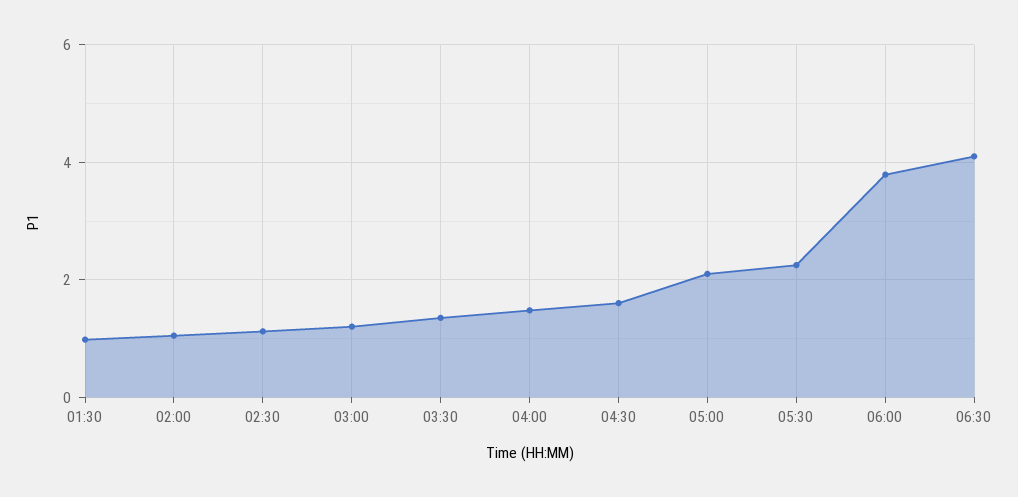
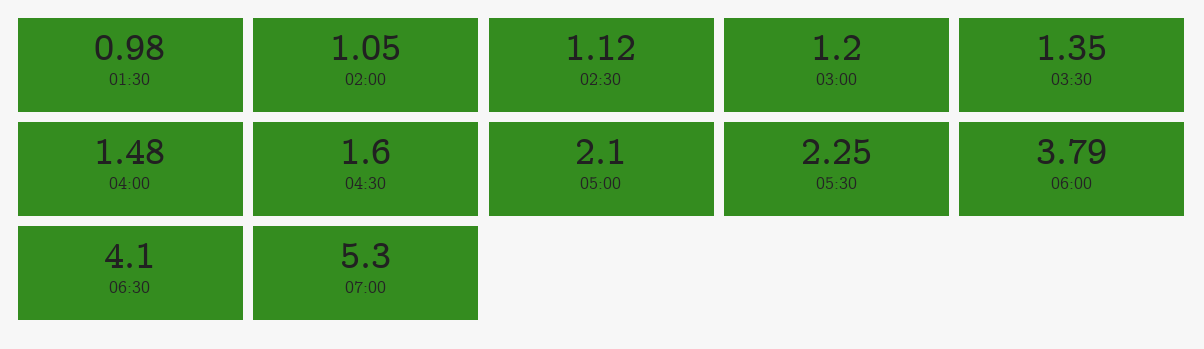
07:00: none -> 5.3

